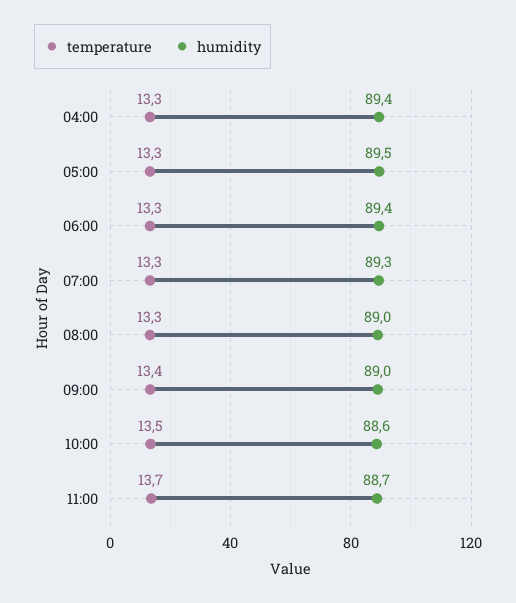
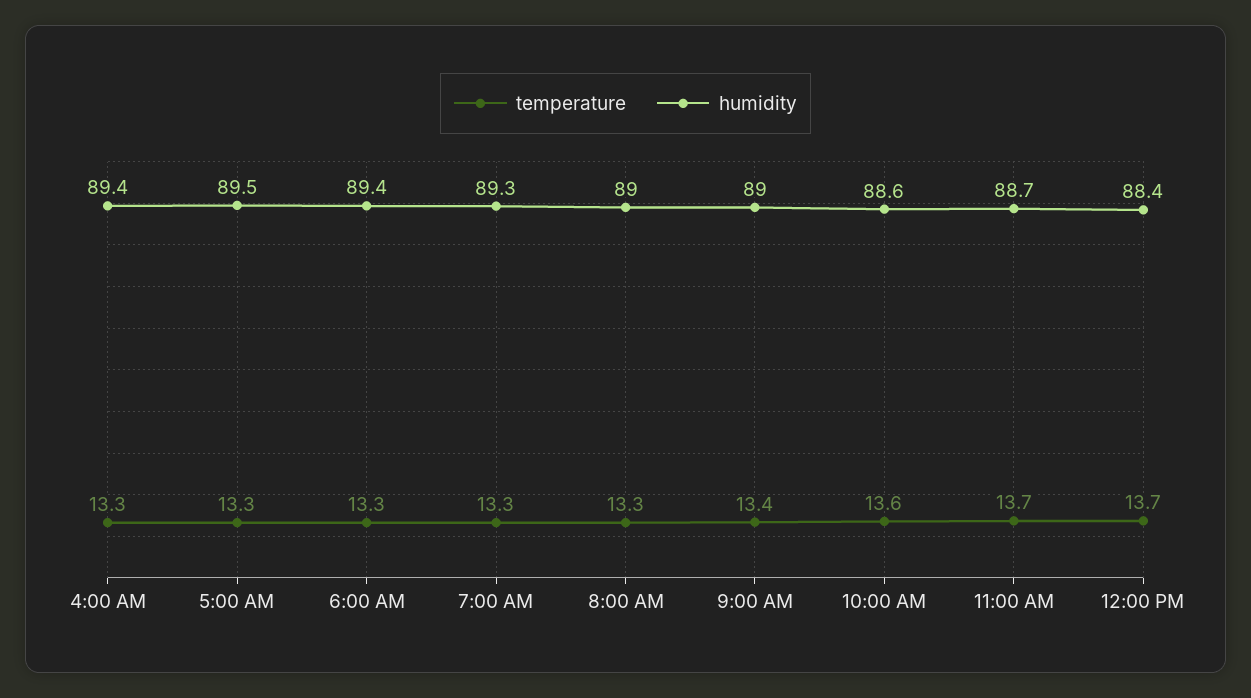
temperature, 10:00: 13.5 -> 13.6
temperature, 12:00 PM: none -> 13.7
humidity, 12:00 PM: none -> 88.4

